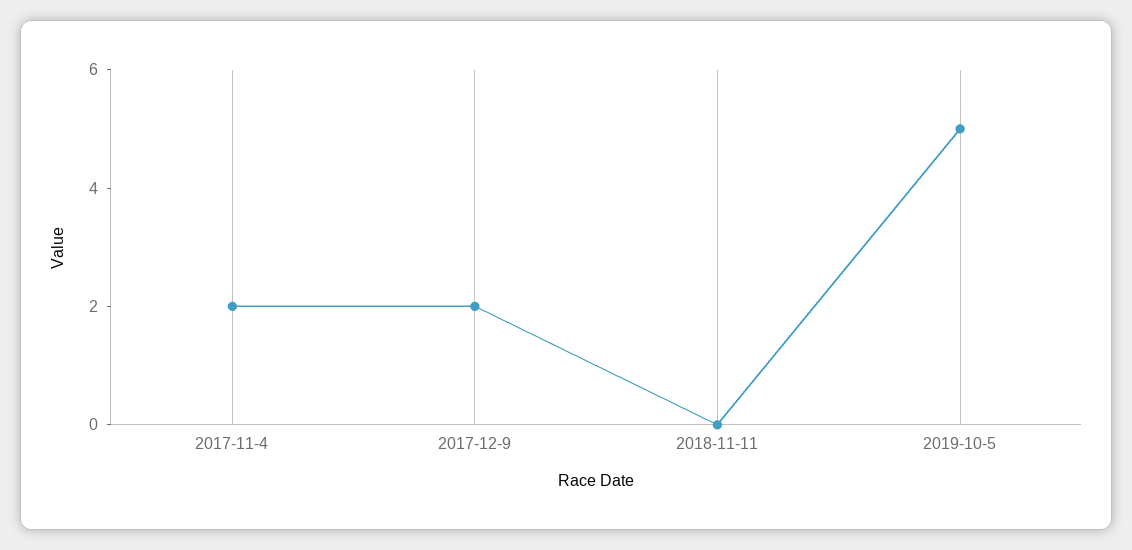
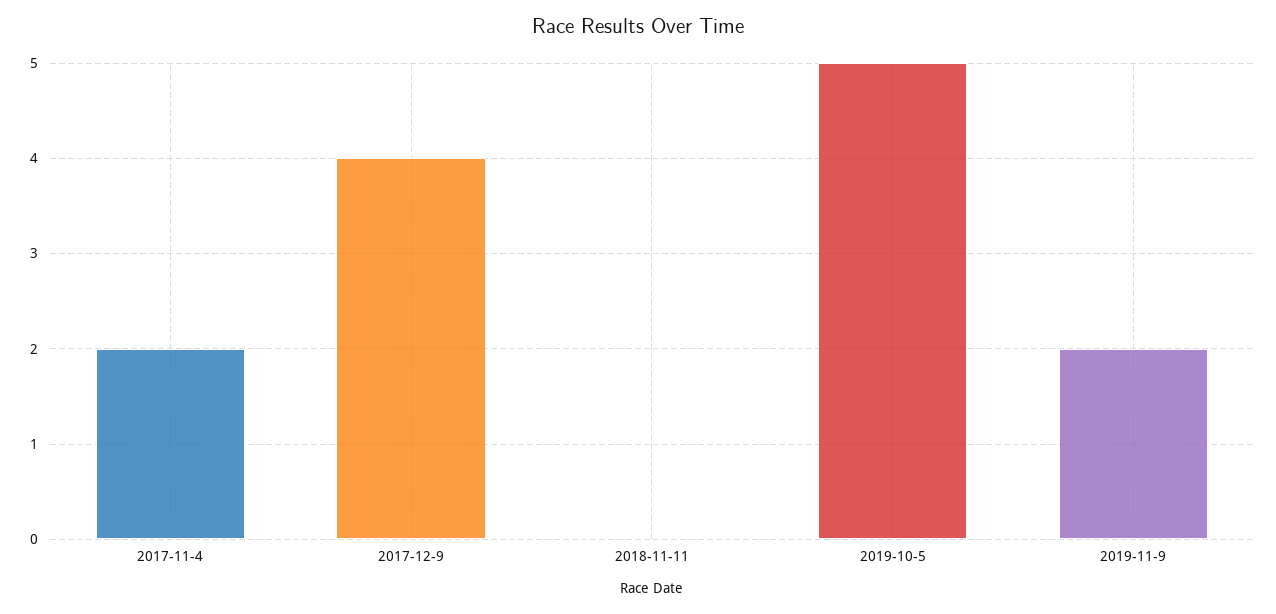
2017-12-9: 2 -> 4
2019-11-9: none -> 2

